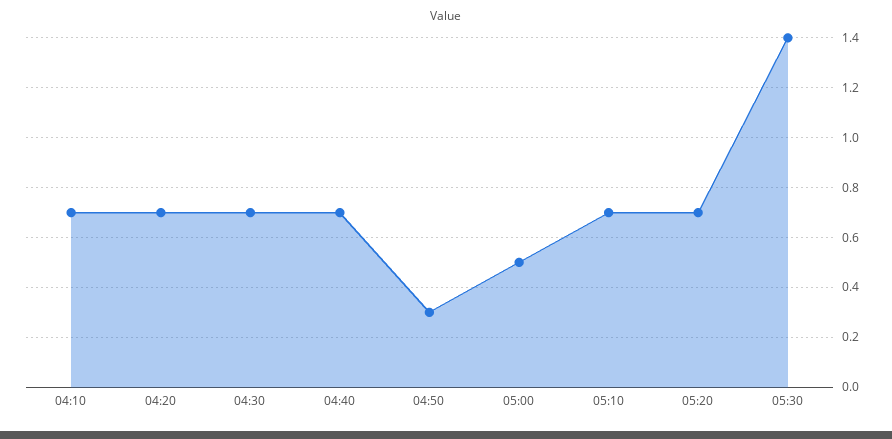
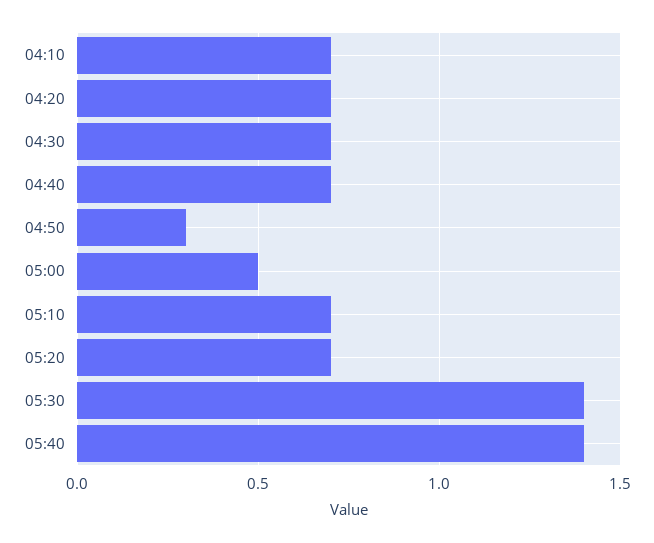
05:40: none -> 1.4

